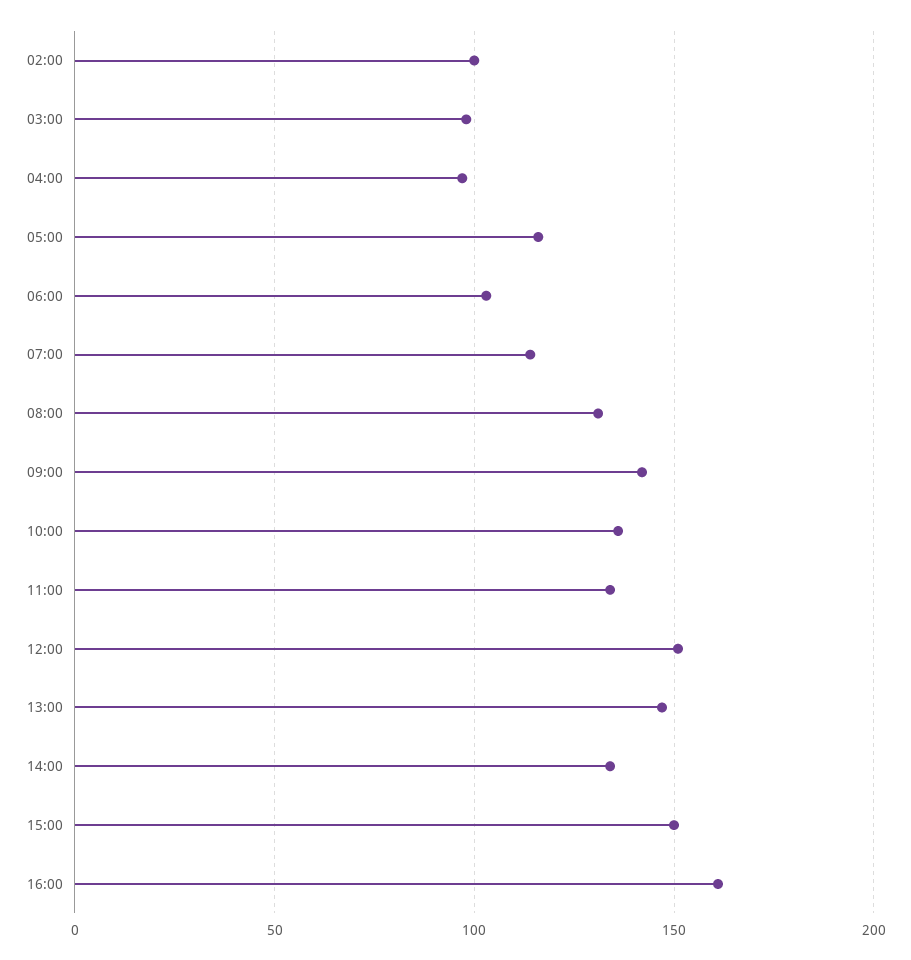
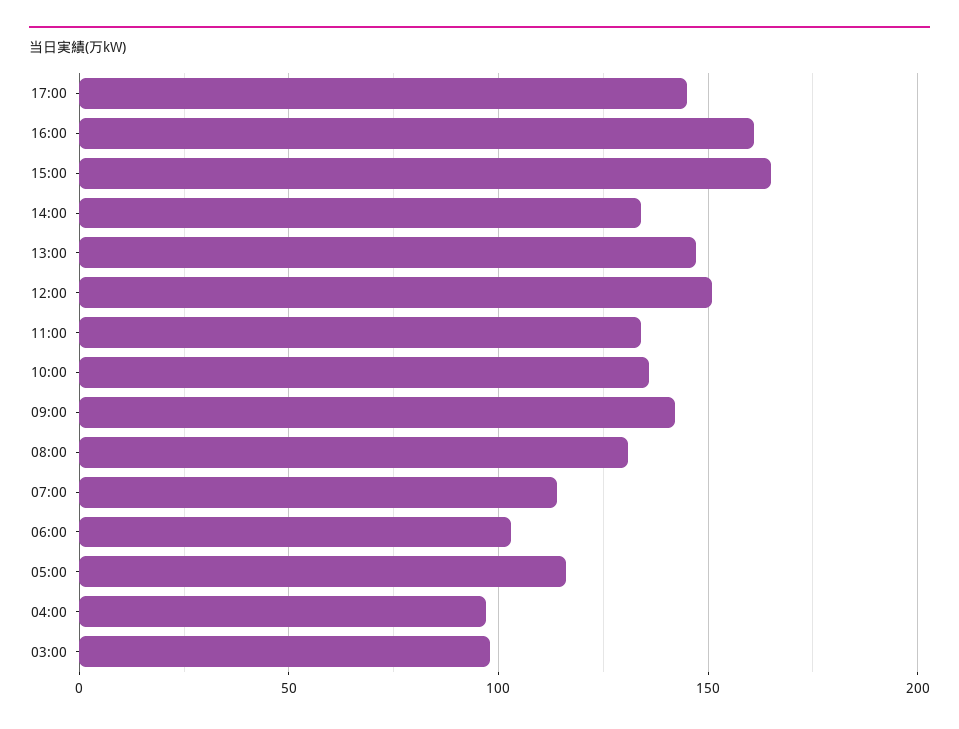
02:00: 100 -> none
15:00: 150 -> 165
17:00: none -> 145

